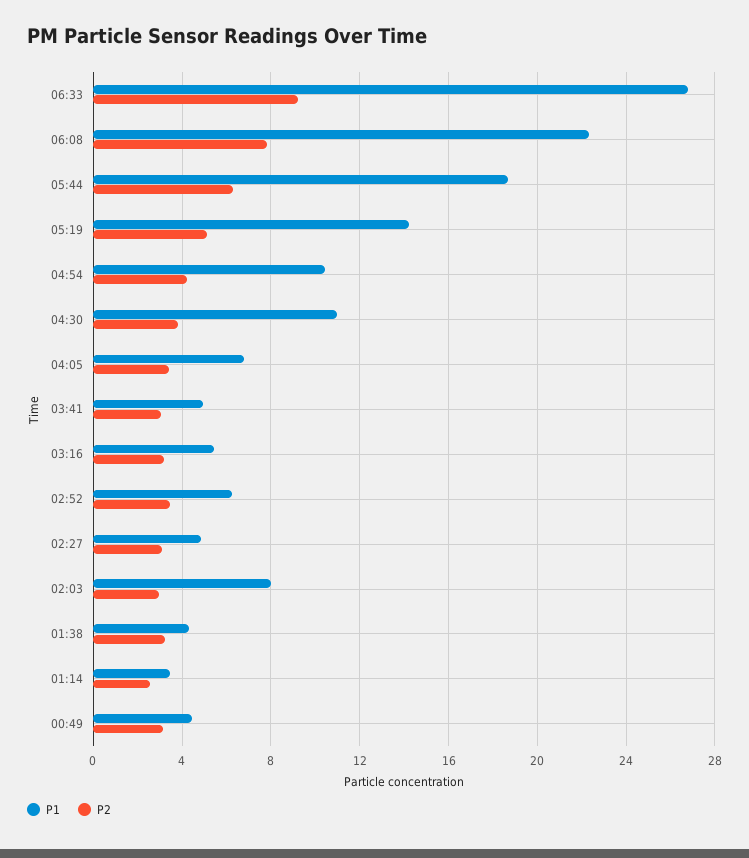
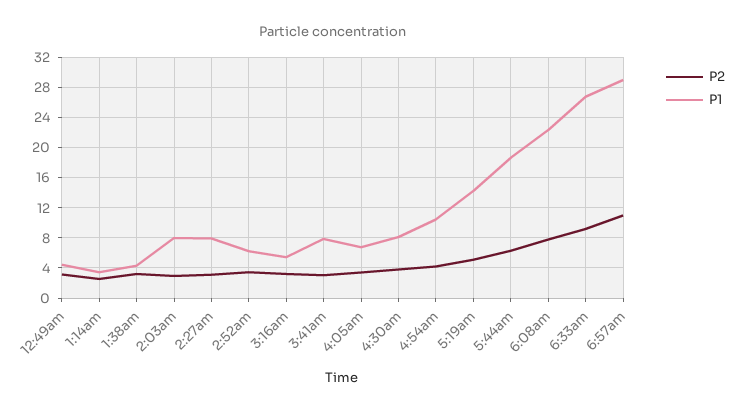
P1, 04:30: 11 -> 8
P1, 03:41: 5 -> 8
P1, 02:27: 5 -> 8
P2, 6:57am: none -> 11
P1, 6:57am: none -> 29

